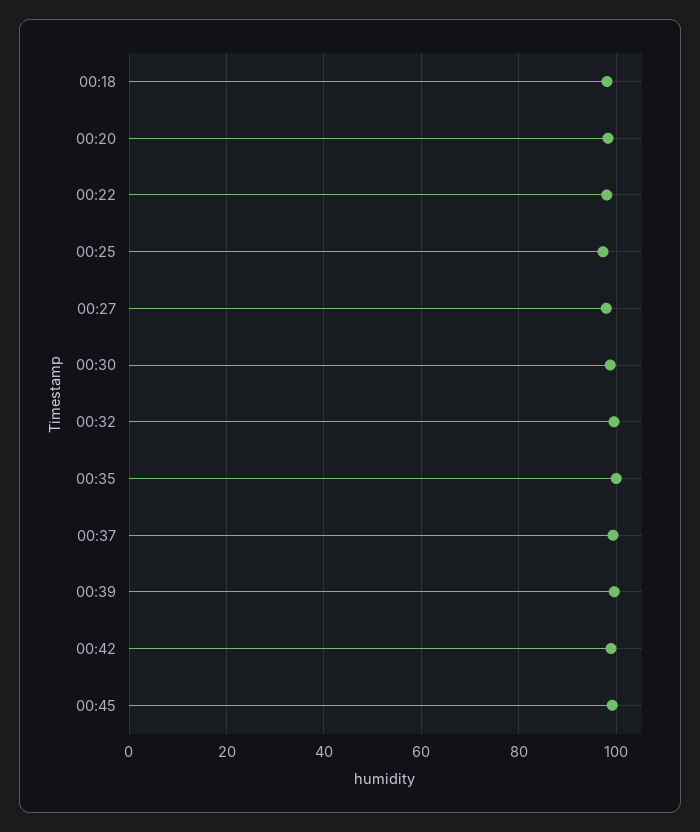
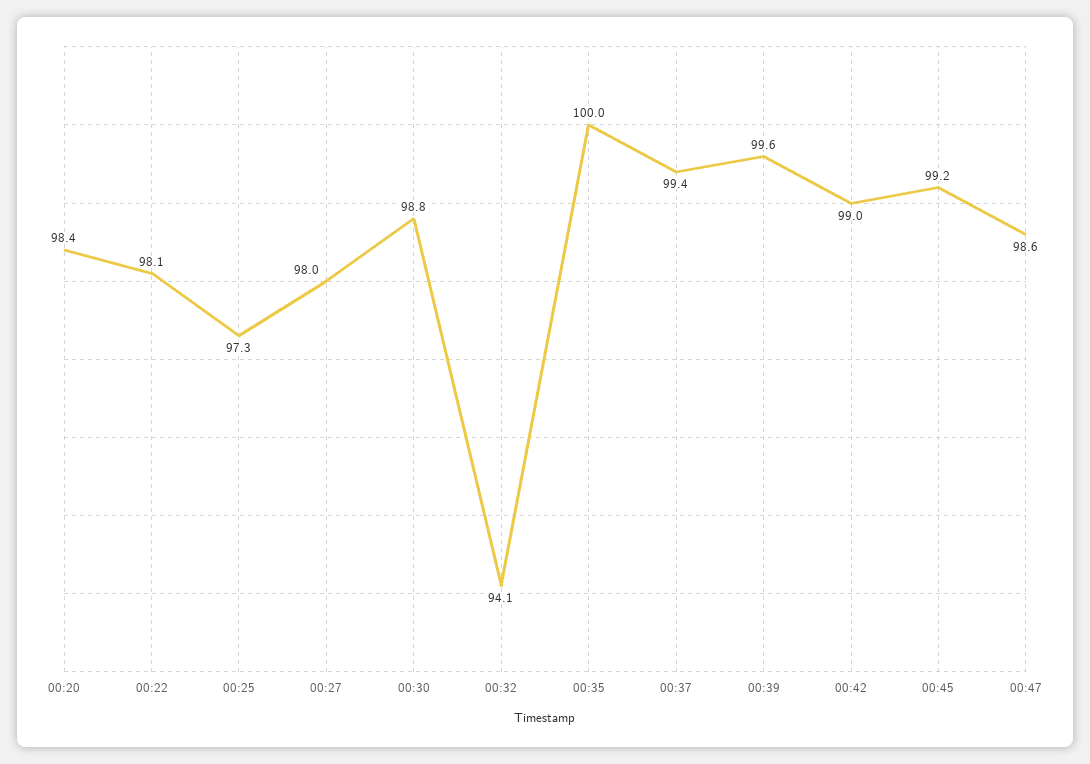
00:18: 98 -> none
00:32: 100 -> 94.1
00:47: none -> 98.6

